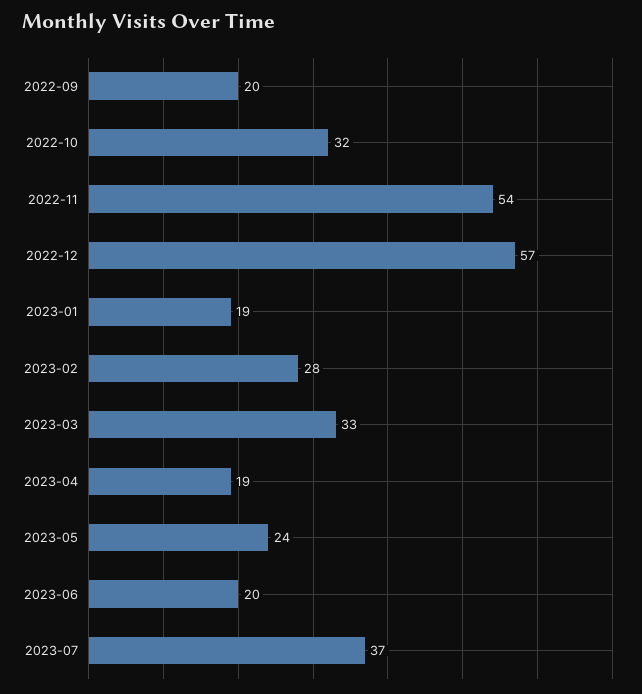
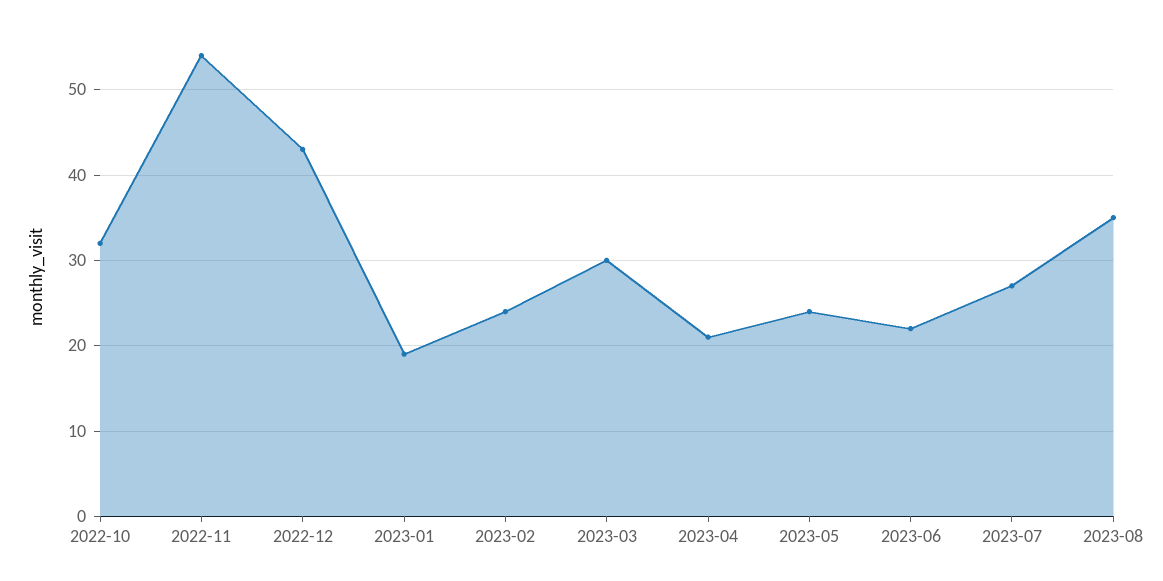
2022-09: 20 -> none
2022-12: 57 -> 43
2023-02: 28 -> 24
2023-03: 33 -> 30
2023-04: 19 -> 21
2023-06: 20 -> 22
2023-07: 37 -> 27
2023-08: none -> 35

